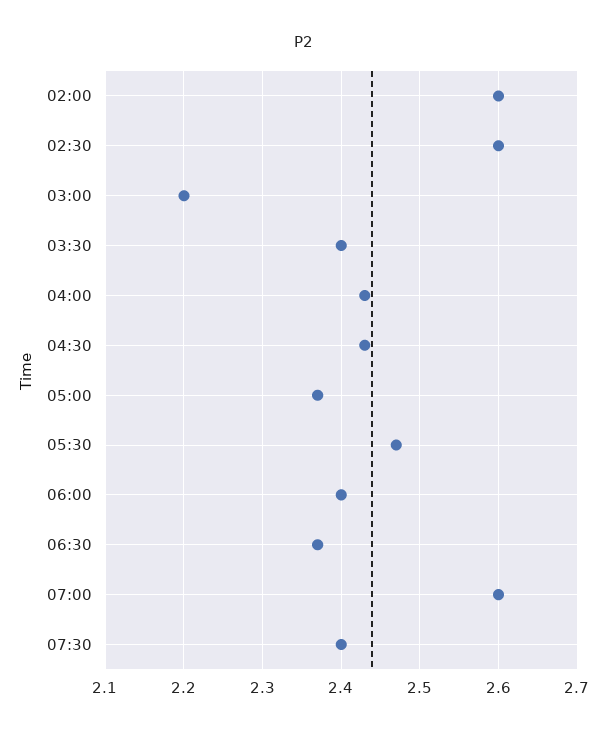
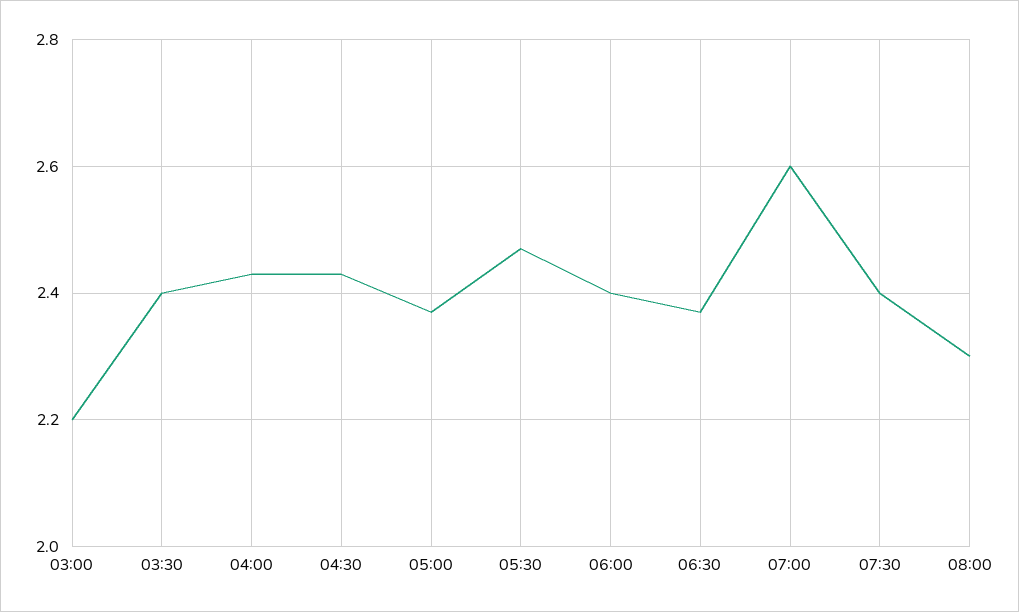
02:00: 2.6 -> none
02:30: 2.6 -> none
08:00: none -> 2.3

